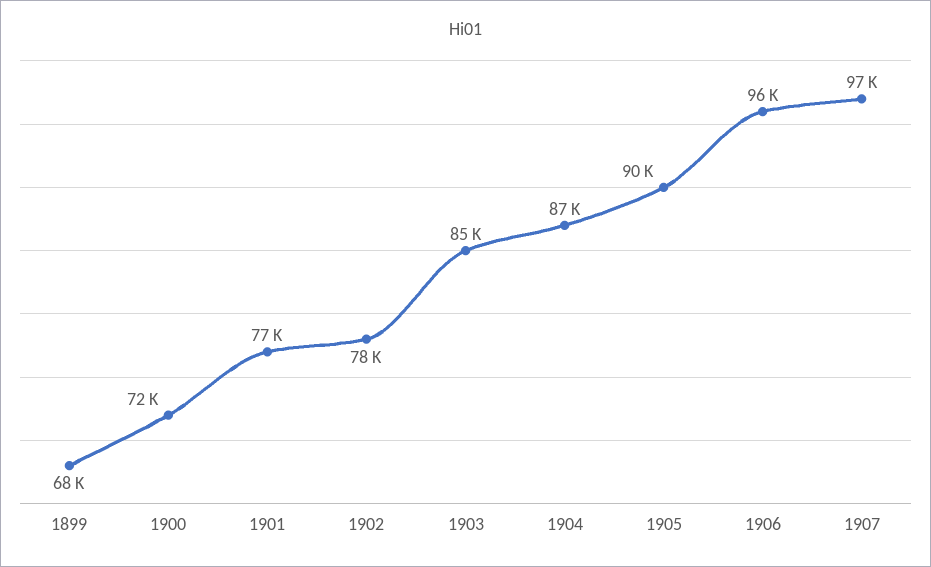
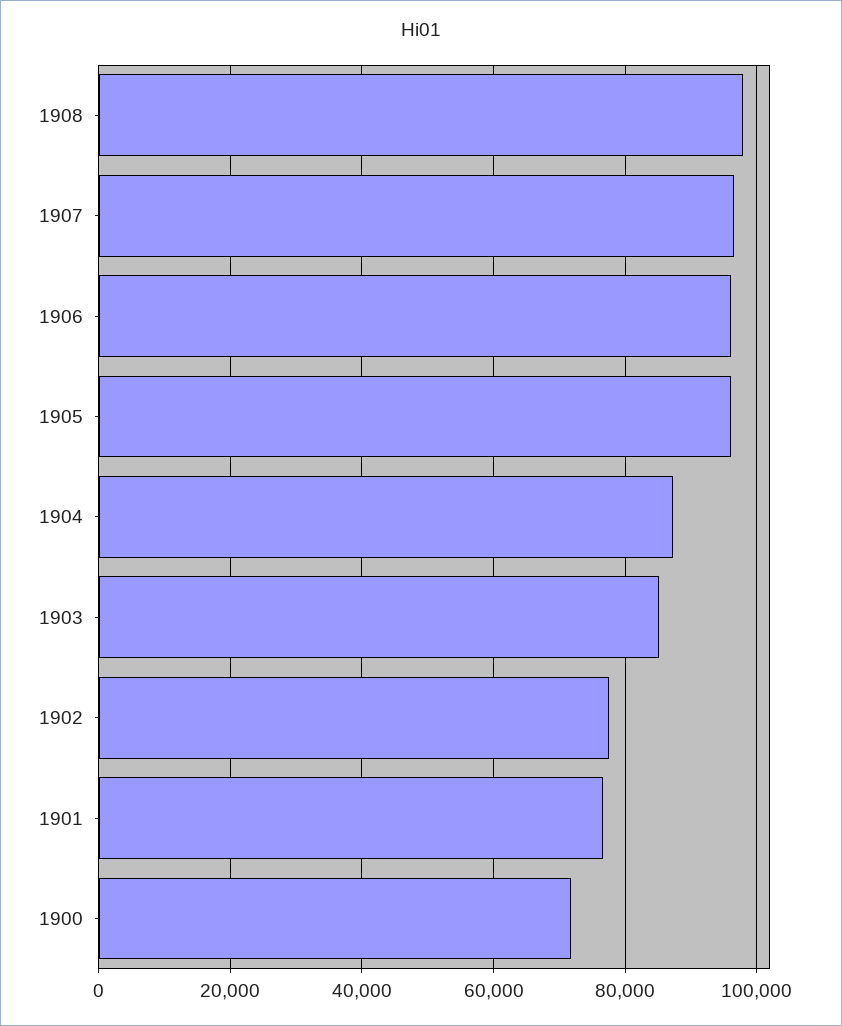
1899: 68000 -> none
1905: 90000 -> 96000
1908: none -> 98000

